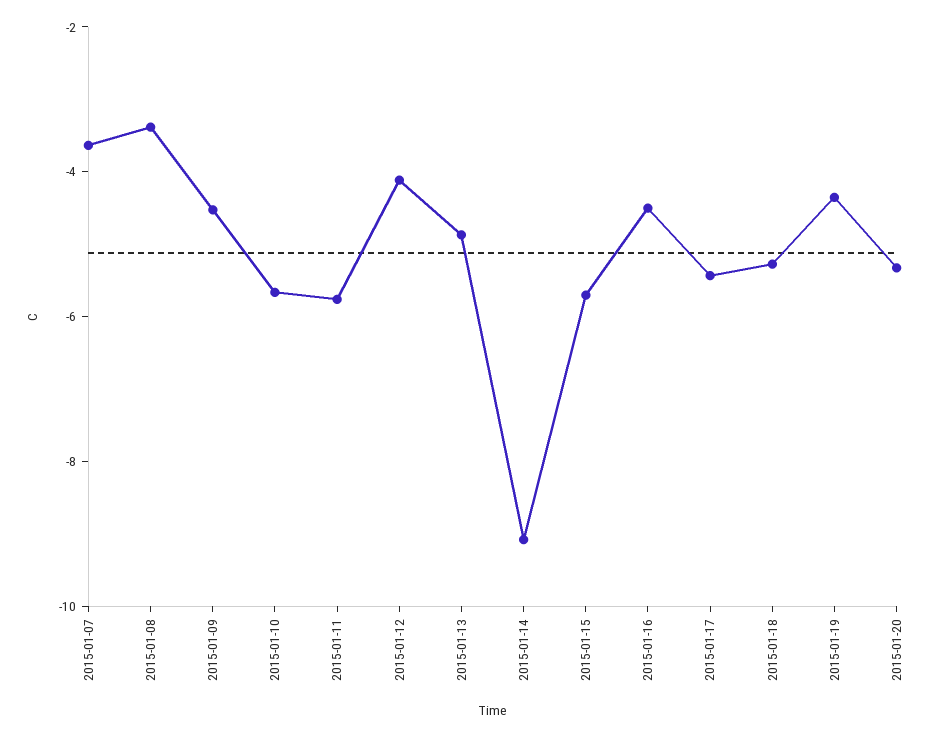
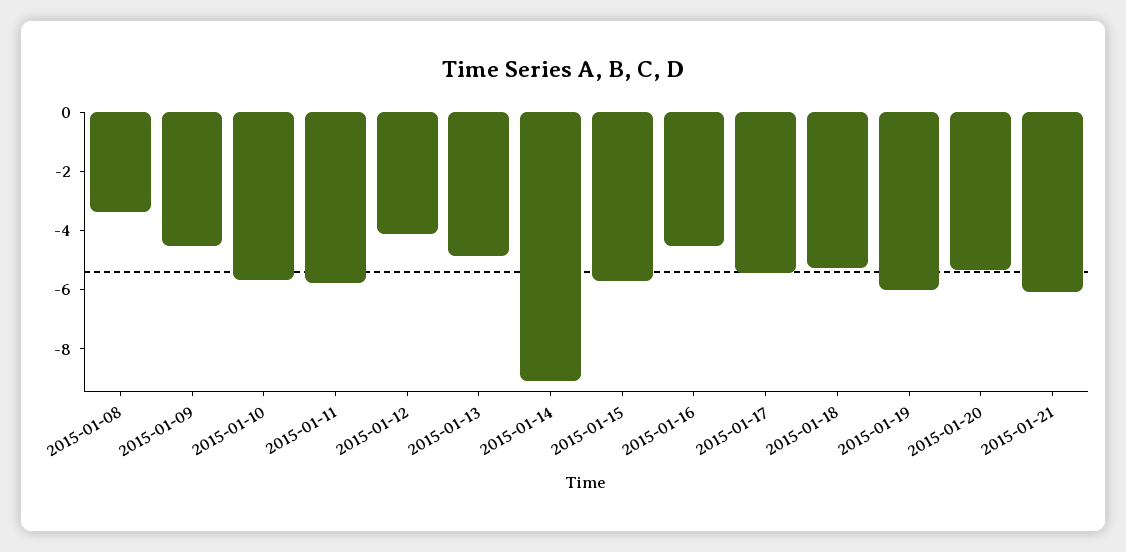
2015-01-07: -3.5 -> none
2015-01-19: -4.5 -> -6
2015-01-21: none -> -6

